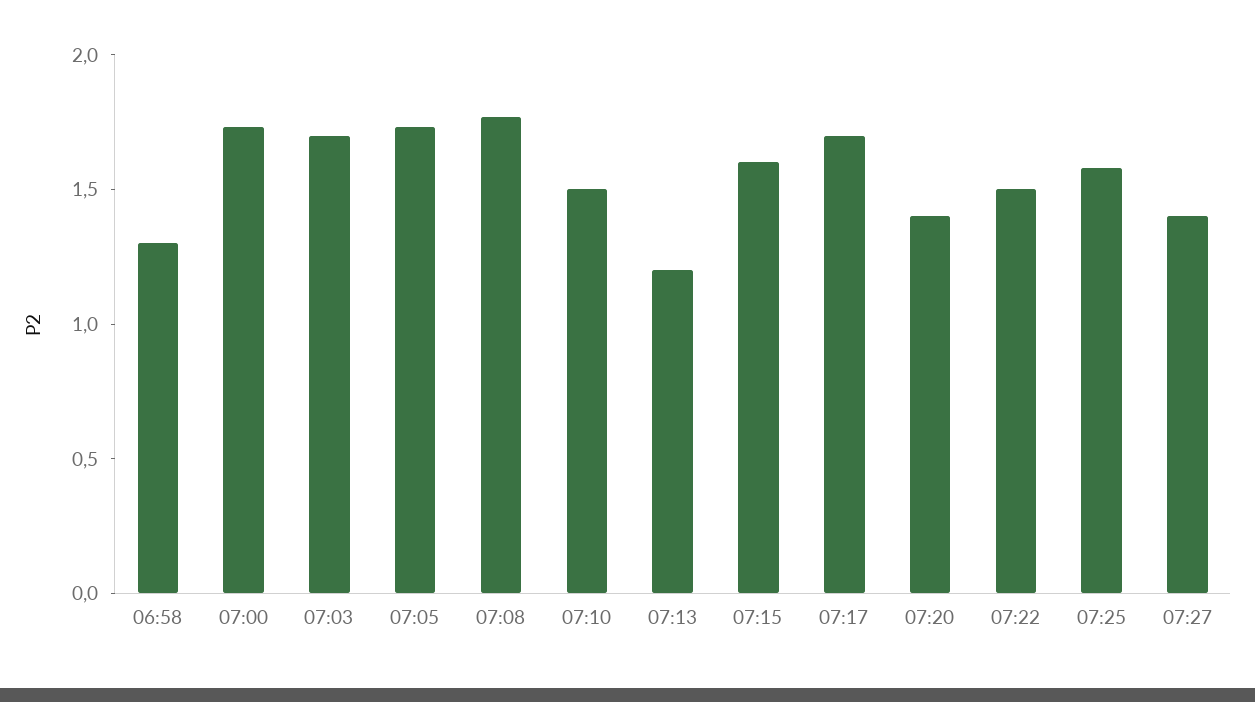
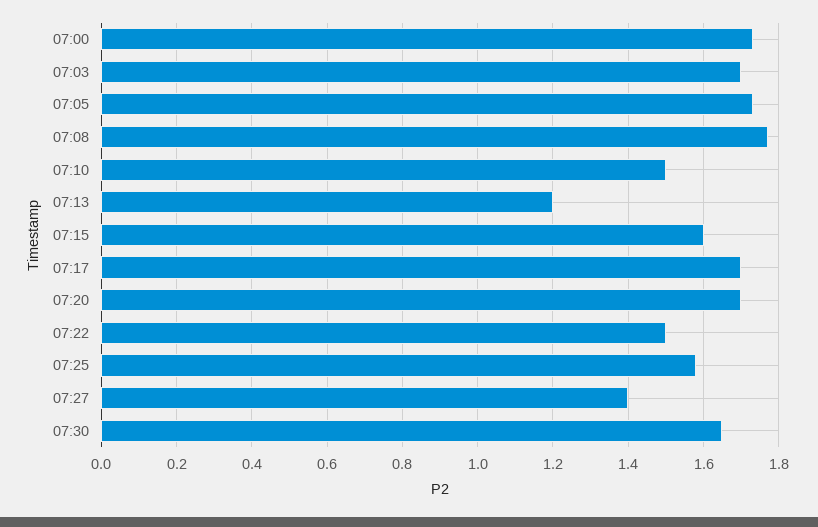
06:58: 1.3 -> none
07:20: 1.4 -> 1.7
07:30: none -> 1.65

